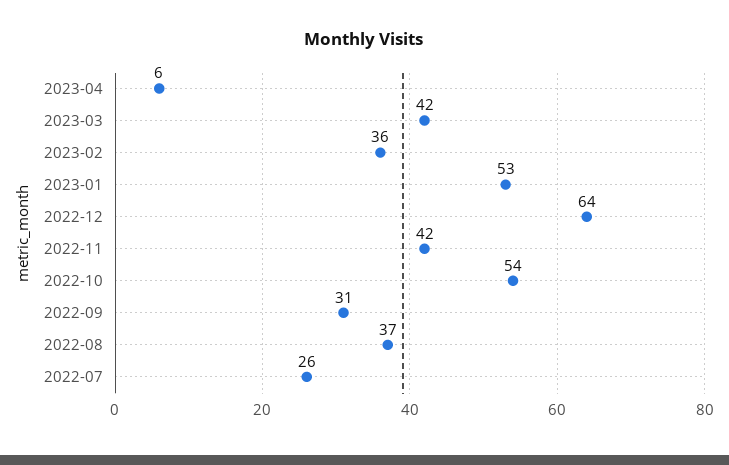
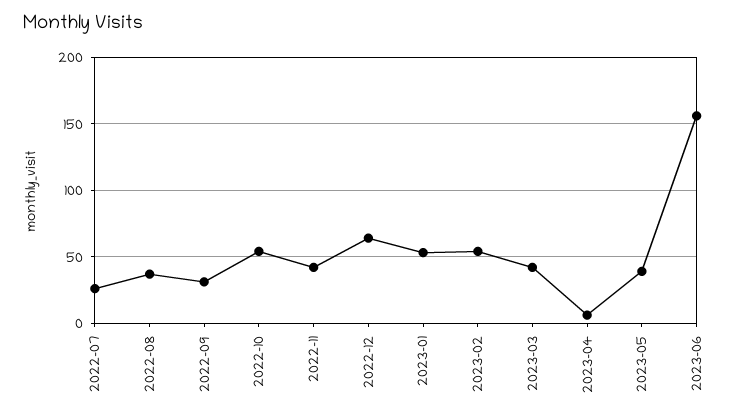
2023-02: 36 -> 55
2023-05: none -> 40
2023-06: none -> 155

